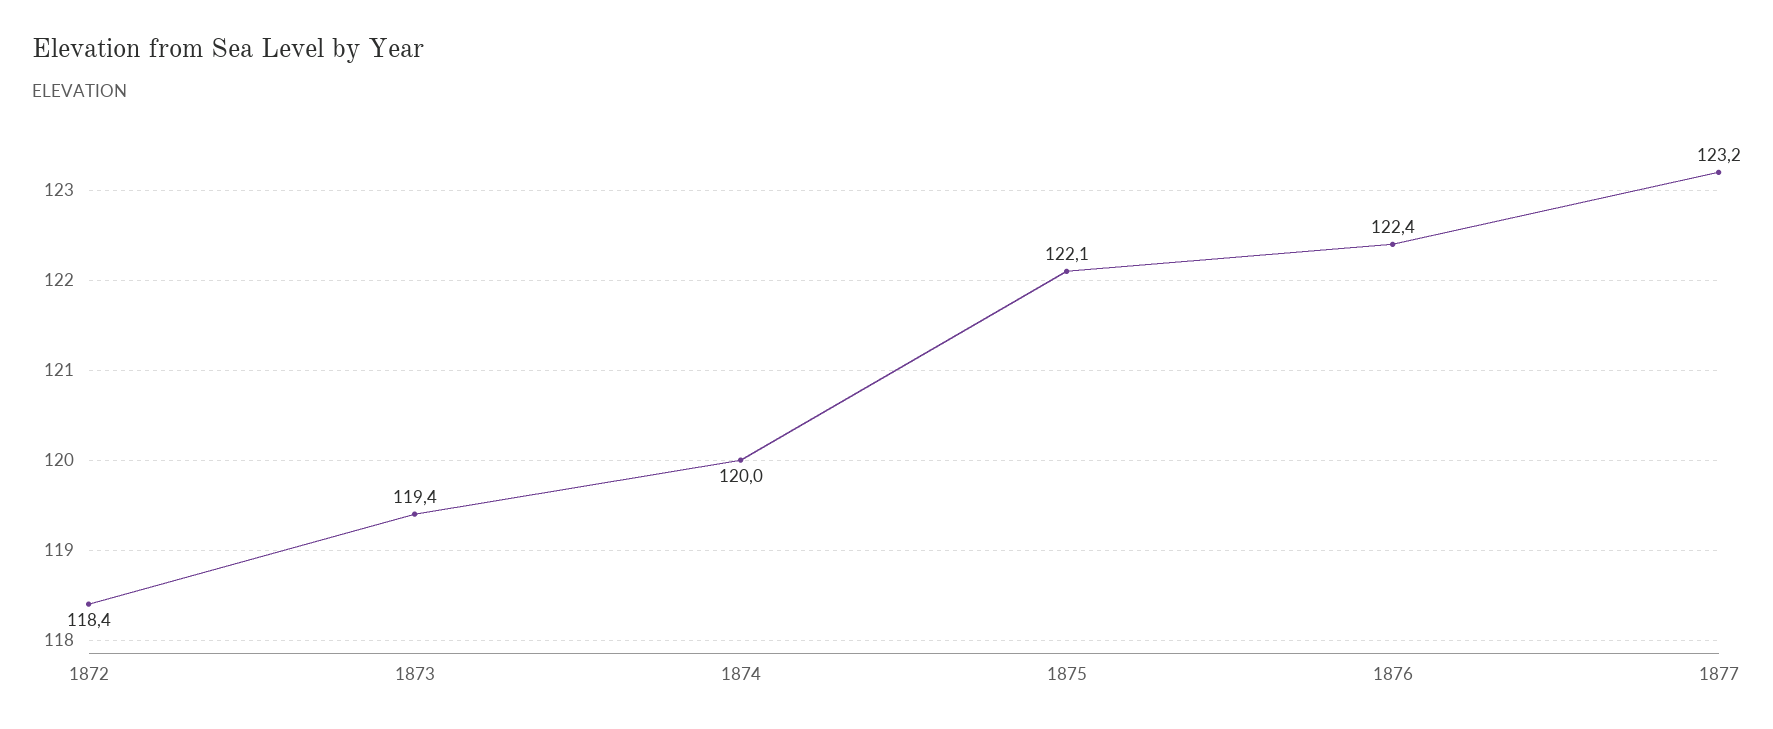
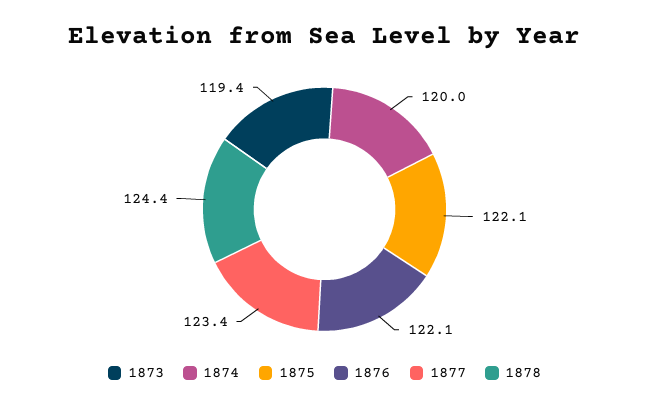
1872: 118.4 -> none
1876: 122.4 -> 122.1
1877: 123.2 -> 123.4
1878: none -> 124.4

